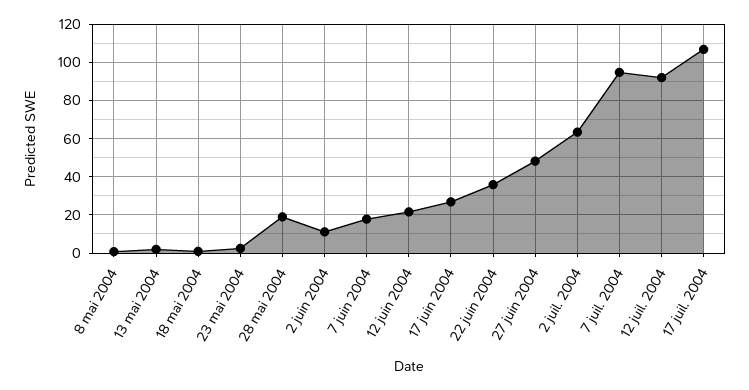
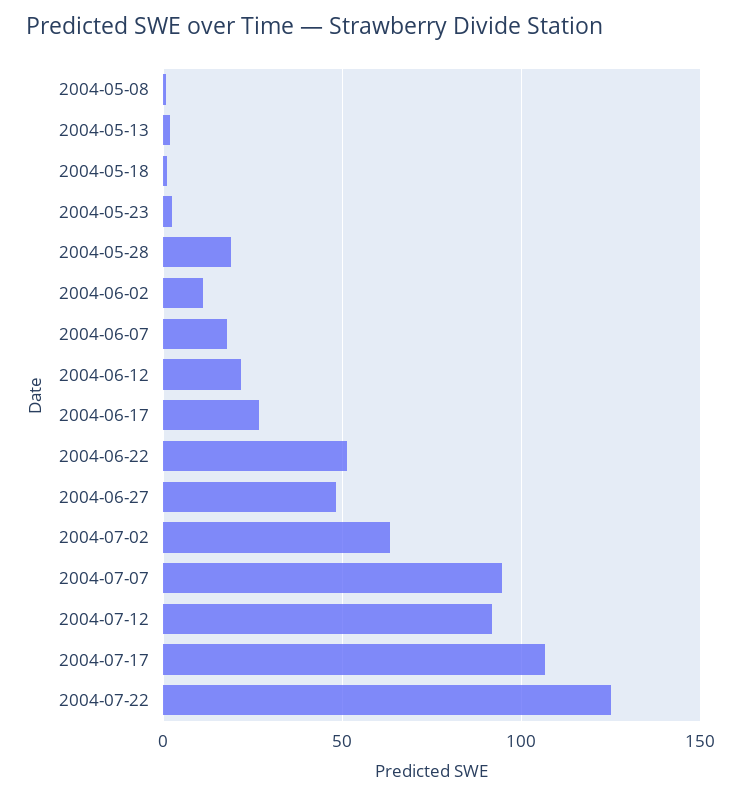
22 juin 2004: 35 -> 50
2004-07-22: none -> 125

